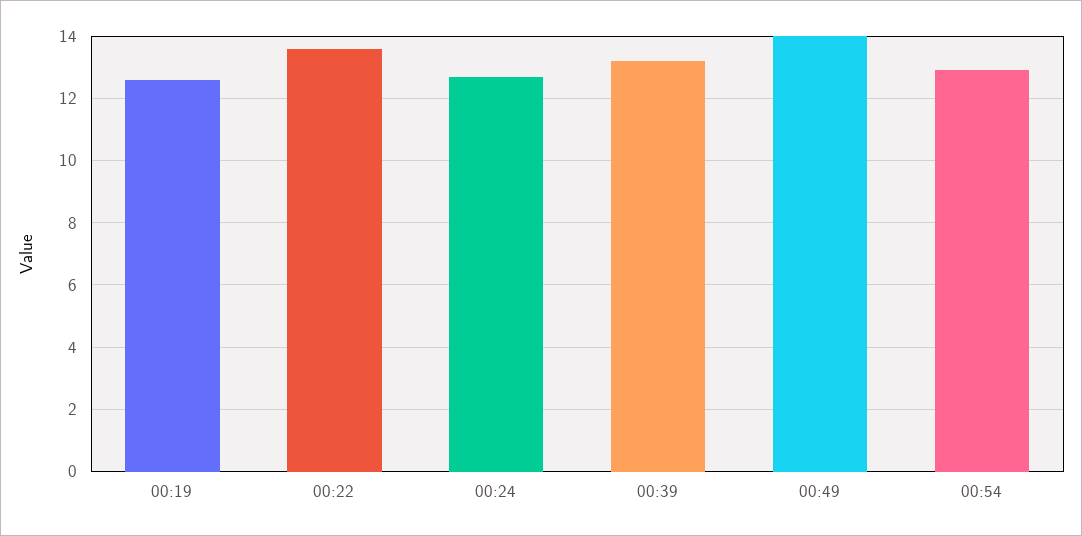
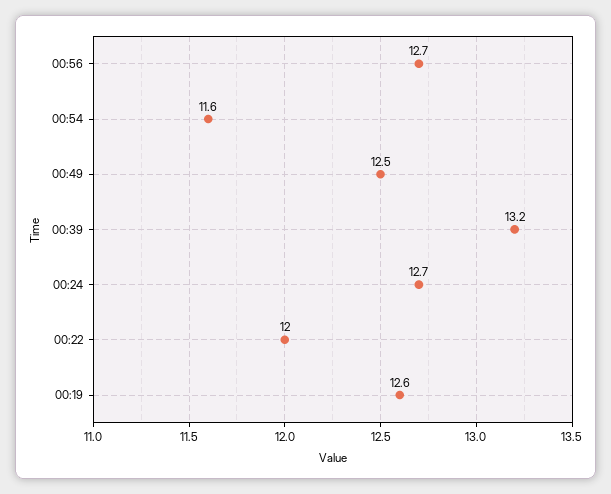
00:22: 13.5 -> 12
00:49: 14 -> 12.5
00:54: 13 -> 11.6
00:56: none -> 12.7

